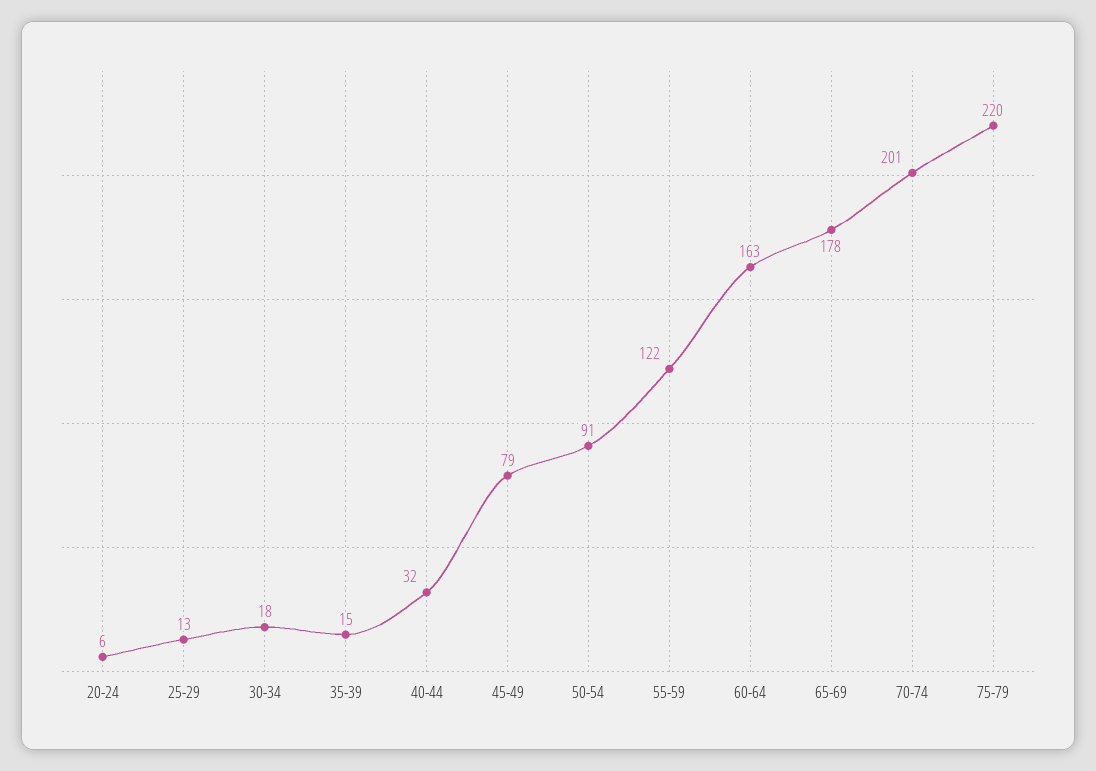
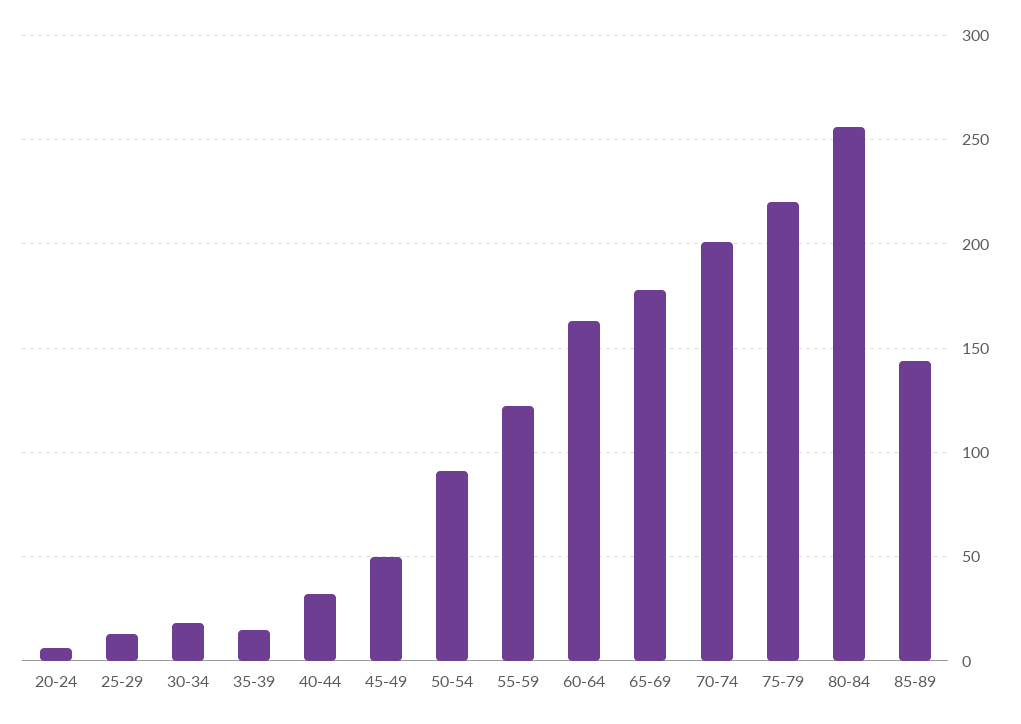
45-49: 79 -> 50
80-84: none -> 255
85-89: none -> 145

